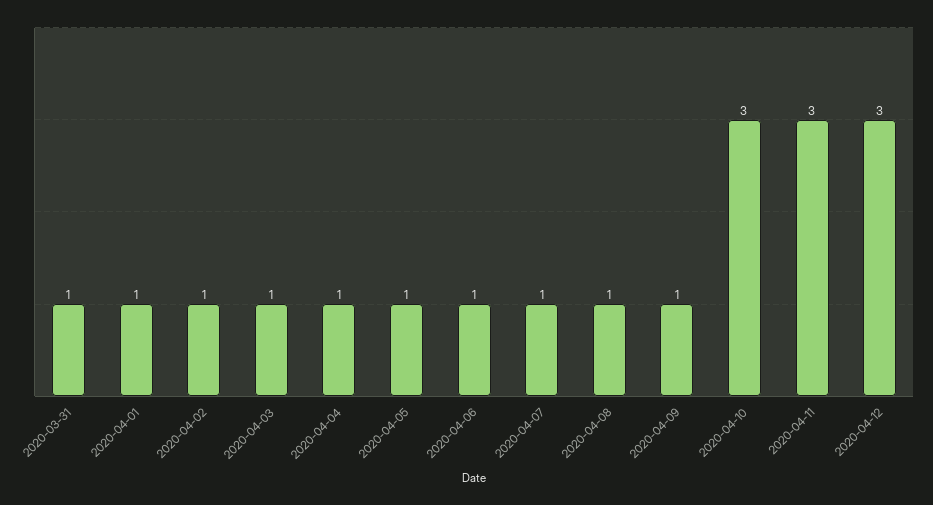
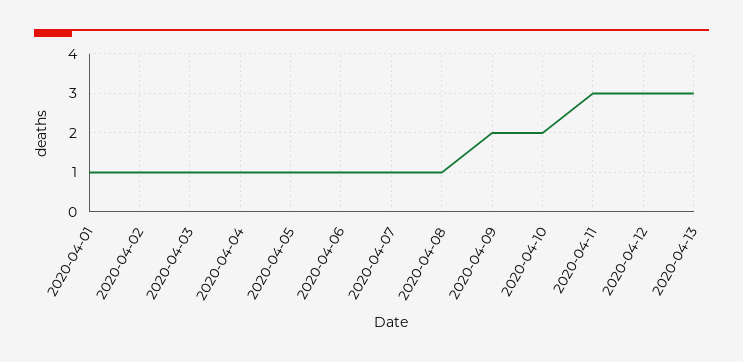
2020-03-31: 1 -> none
2020-04-09: 1 -> 2
2020-04-10: 3 -> 2
2020-04-13: none -> 3

